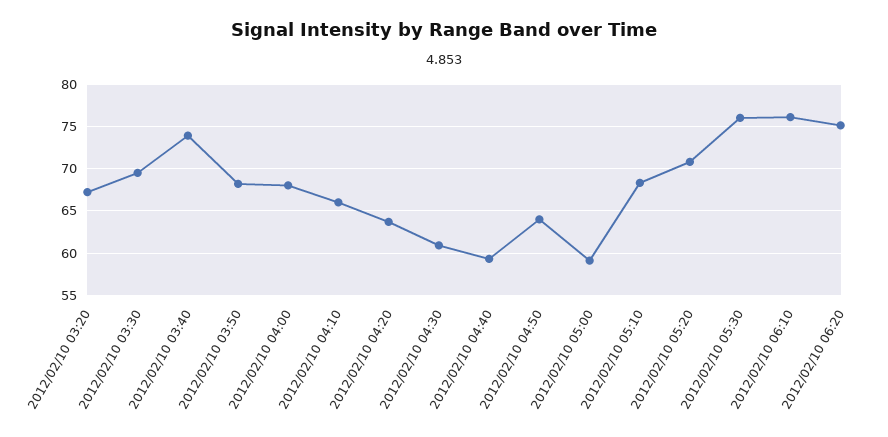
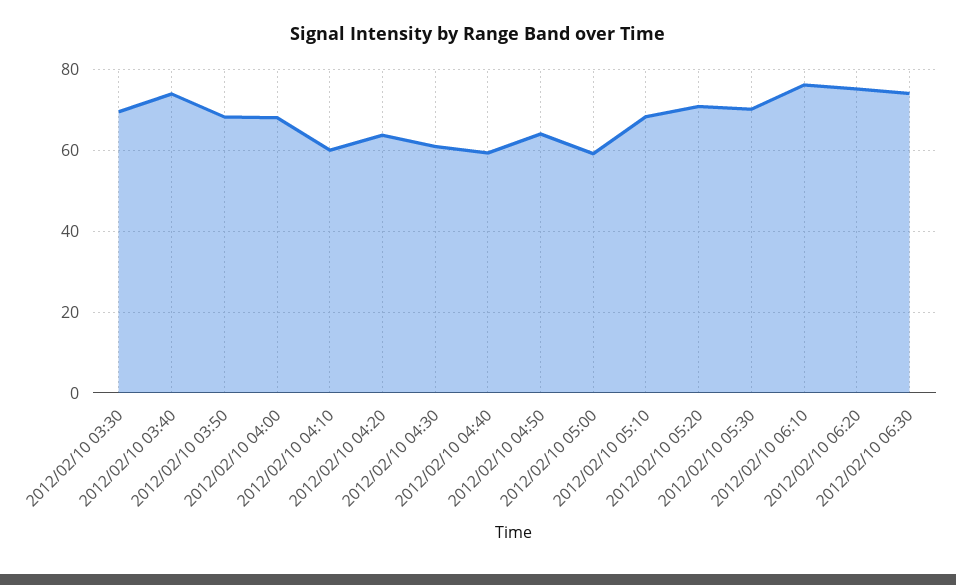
2012/02/10 03:20: 67 -> none
2012/02/10 04:10: 66 -> 60
2012/02/10 05:30: 76 -> 70
2012/02/10 06:30: none -> 74

